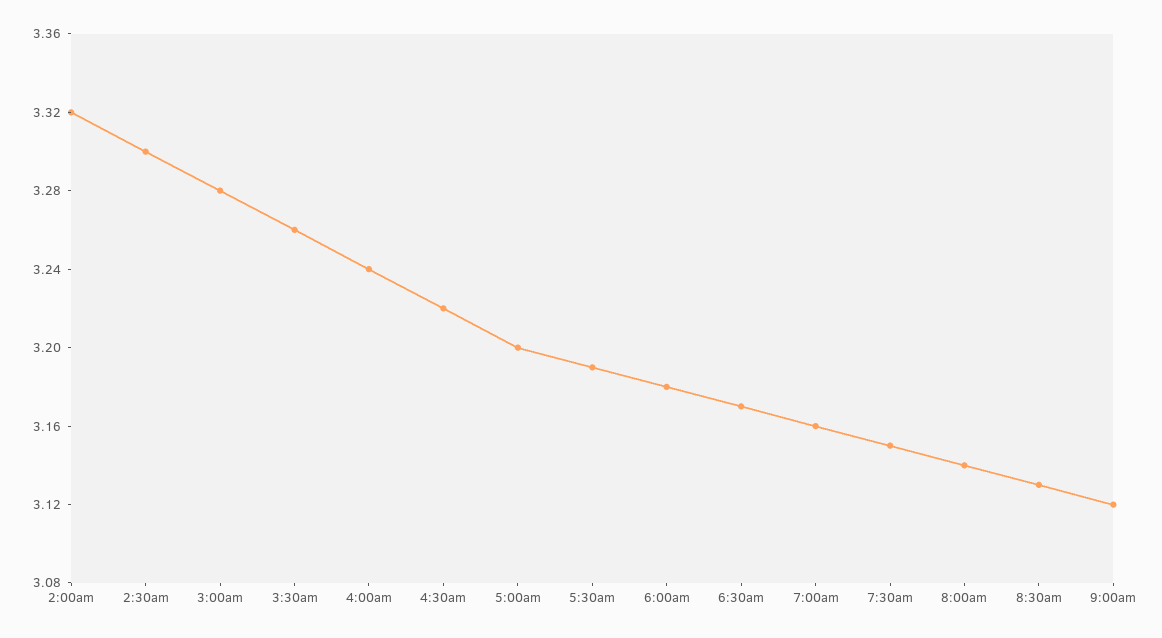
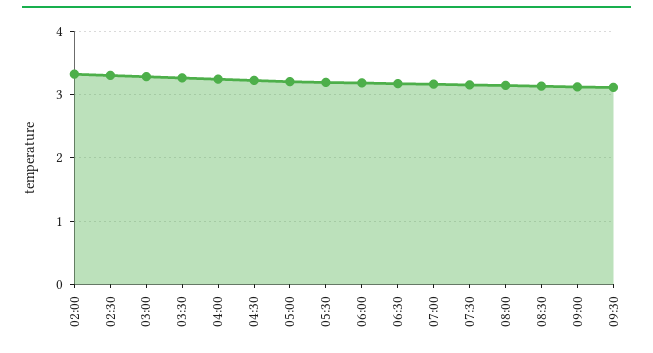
09:30: none -> 3.1

